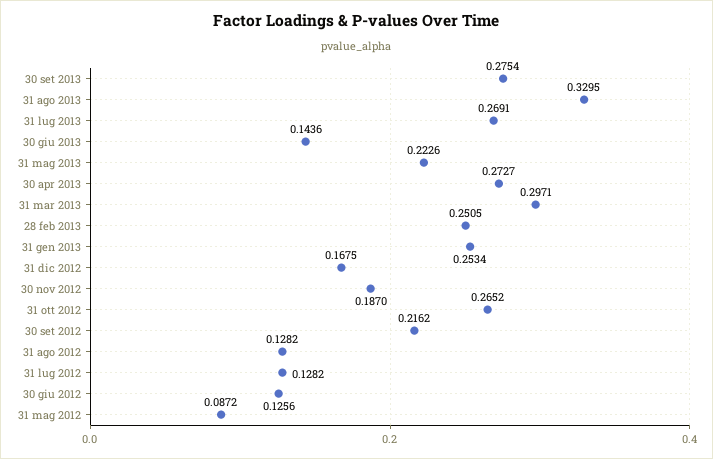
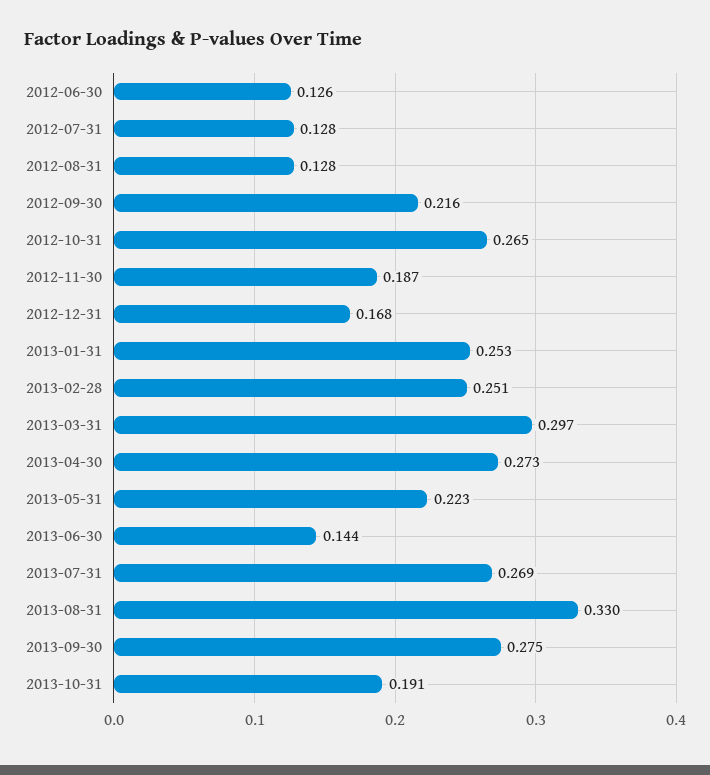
31 mag 2012: 0.0872 -> none
2013-10-31: none -> 0.191

